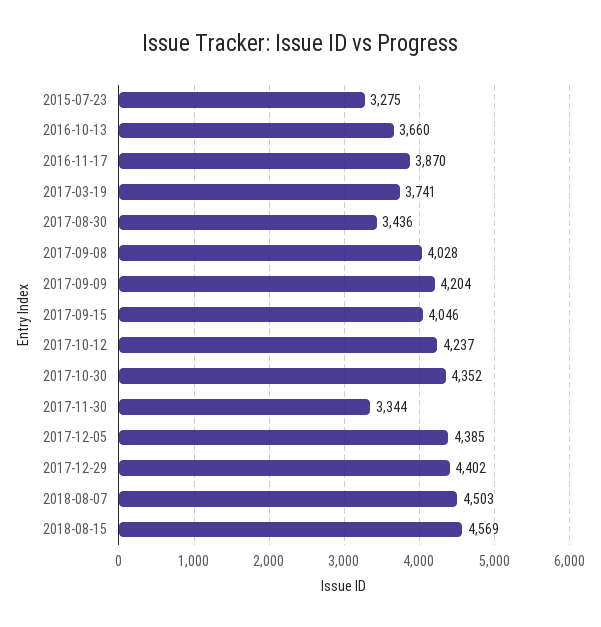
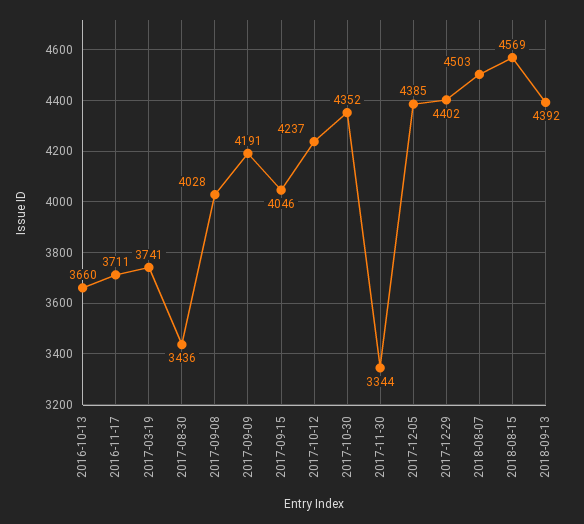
2015-07-23: 3275 -> none
2016-11-17: 3870 -> 3711
2017-09-09: 4204 -> 4191
2018-09-13: none -> 4392

